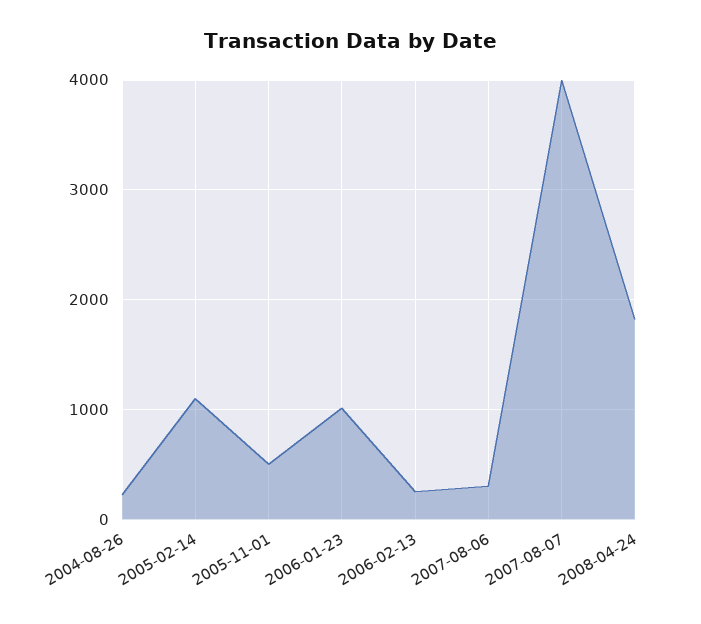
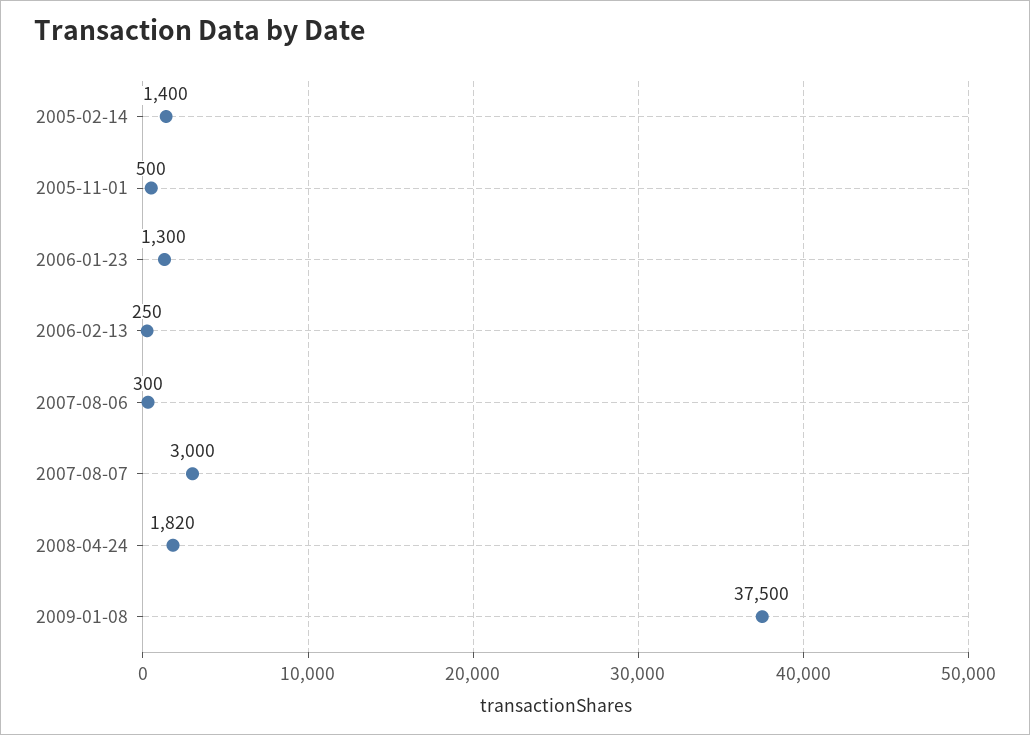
2004-08-26: 200 -> none
2005-02-14: 1100 -> 1400
2006-01-23: 1000 -> 1300
2007-08-07: 4000 -> 3000
2009-01-08: none -> 37500

